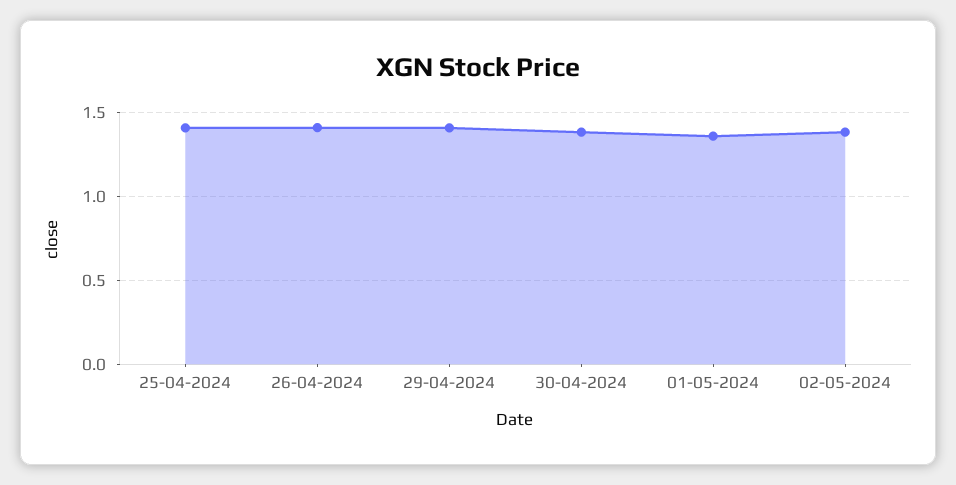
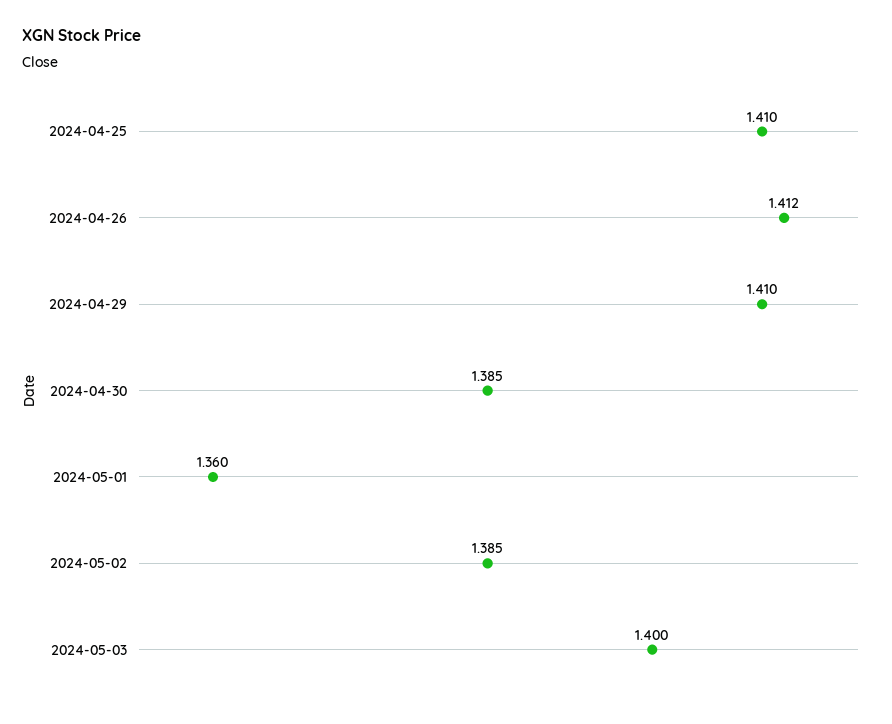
2024-05-03: none -> 1.4

